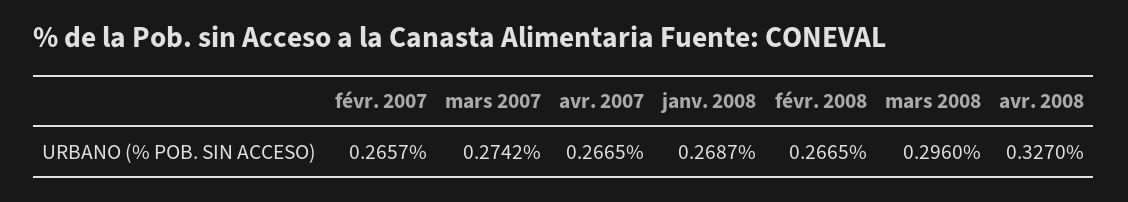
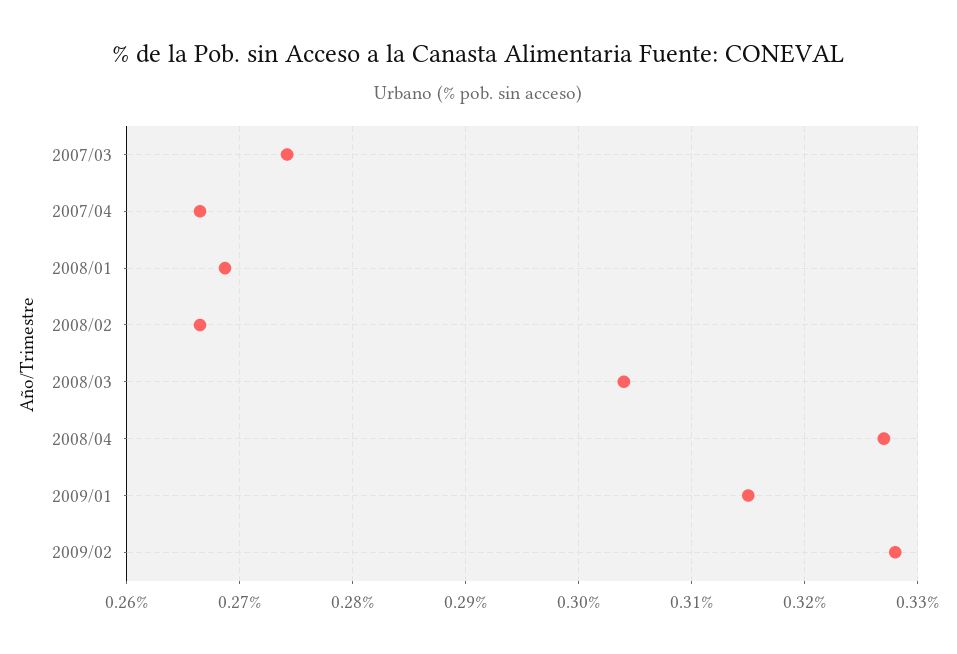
févr. 2007: 0.2657 -> none
mars 2008: 0.296 -> 0.304
2009/01: none -> 0.315
2009/02: none -> 0.328

